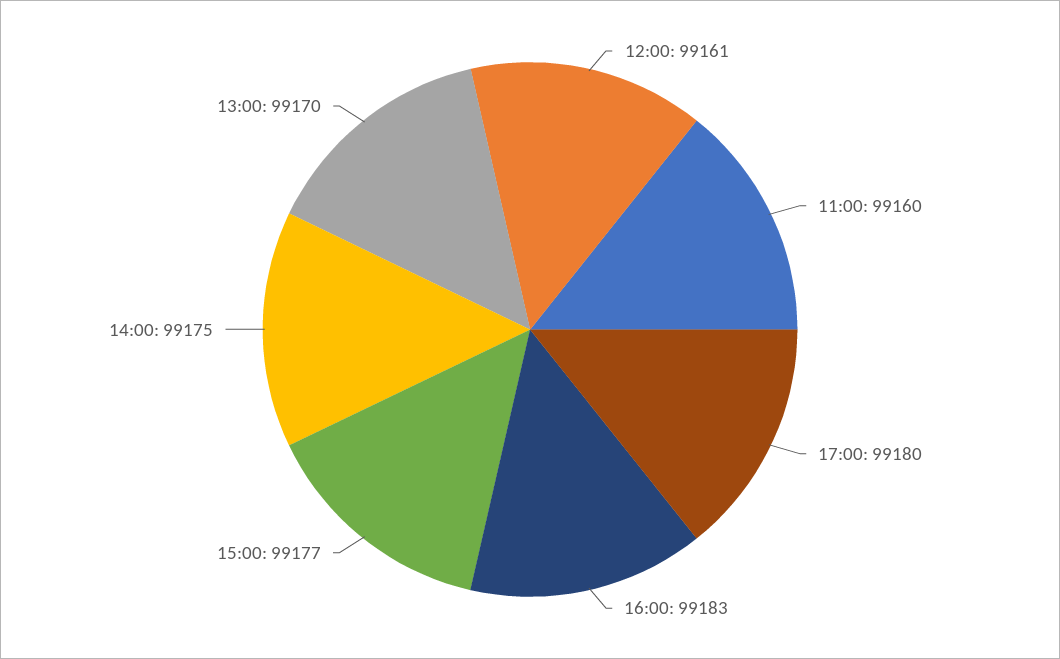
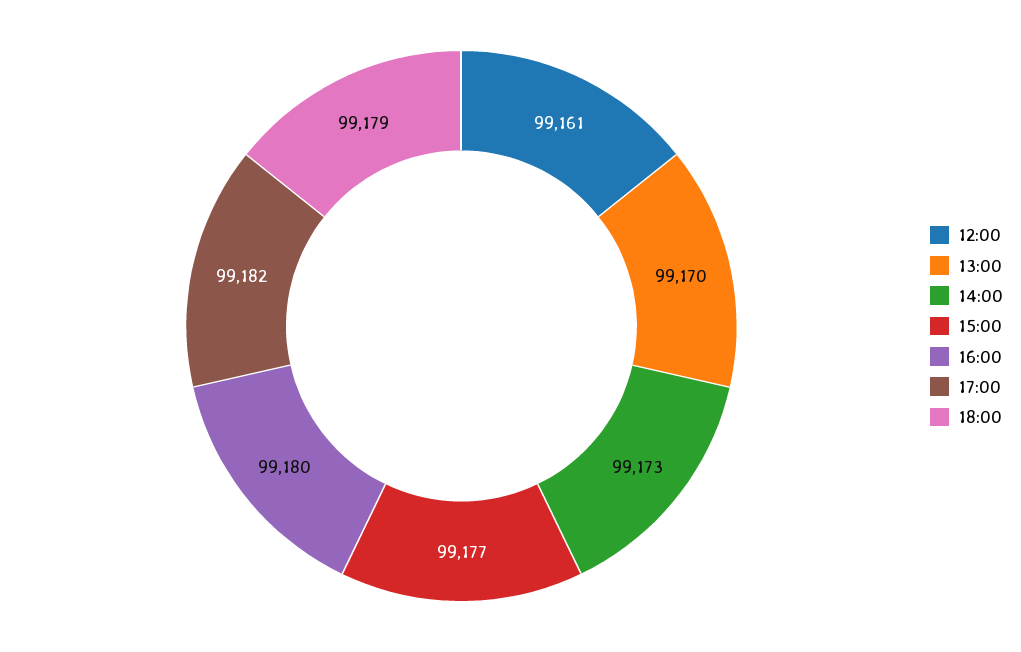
11:00: 99160 -> none
17:00: 99180 -> 99182
16:00: 99183 -> 99180
14:00: 99175 -> 99173
18:00: none -> 99179

